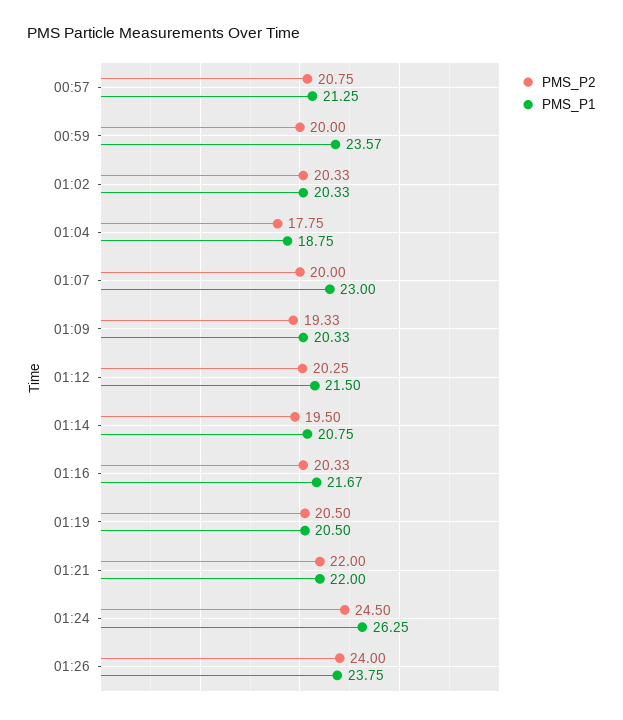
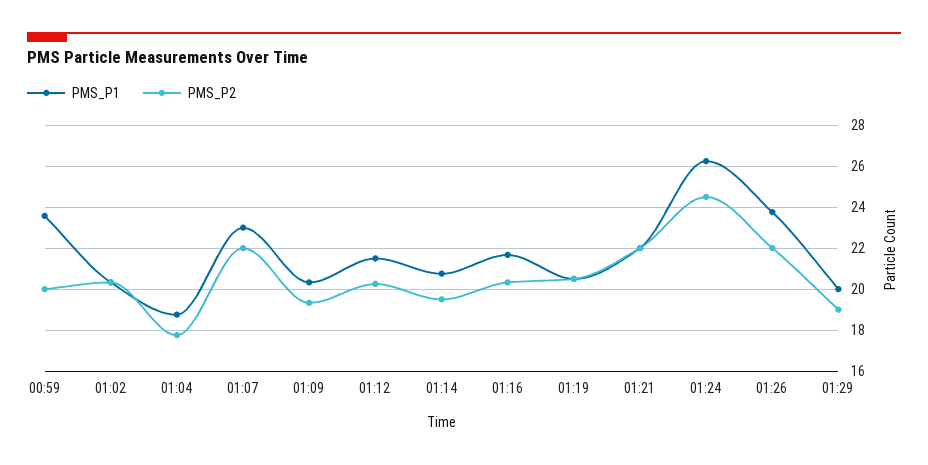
PMS_P2, 00:57: 20.75 -> none
PMS_P1, 00:57: 21.25 -> none
PMS_P2, 01:07: 20 -> 22
PMS_P2, 01:26: 24 -> 22
PMS_P1, 01:29: none -> 20
PMS_P2, 01:29: none -> 19

